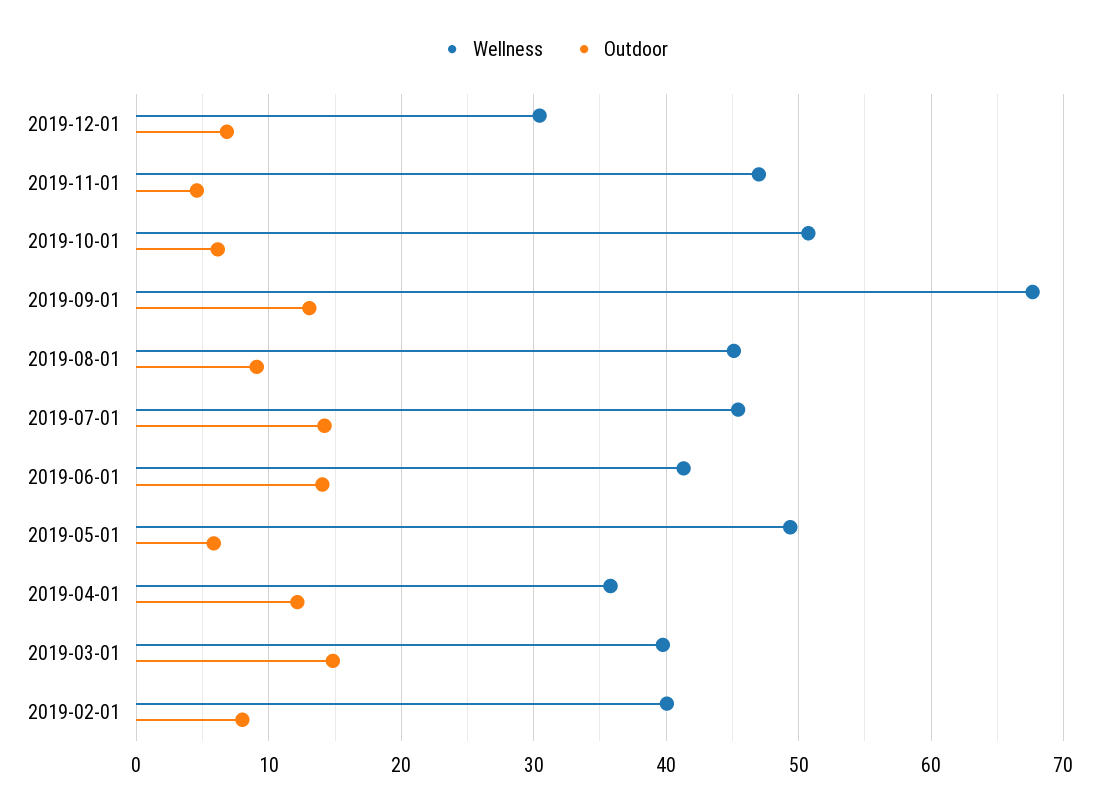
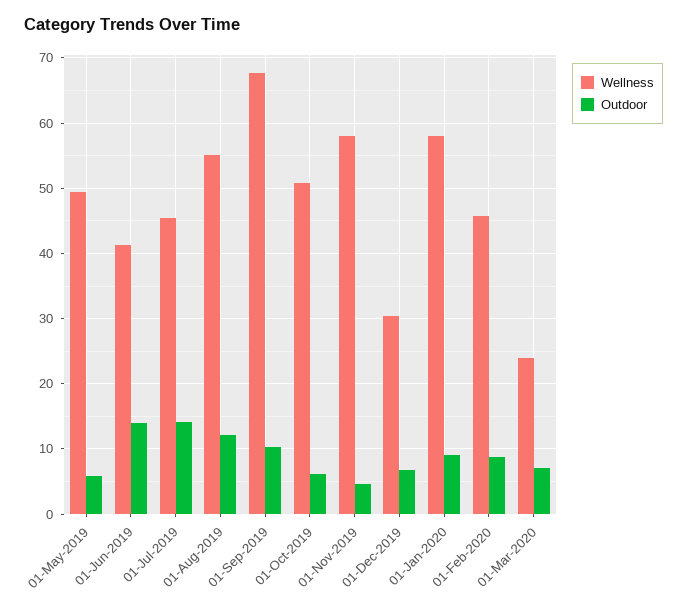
Wellness, 2019-11-01: 47 -> 58
Outdoor, 2019-09-01: 13 -> 10
Wellness, 2019-08-01: 45 -> 55
Outdoor, 2019-08-01: 9 -> 12
Wellness, 2019-04-01: 36 -> none
Outdoor, 2019-04-01: 12 -> none
Wellness, 2019-03-01: 40 -> none
Outdoor, 2019-03-01: 15 -> none
Wellness, 2019-02-01: 40 -> none
Outdoor, 2019-02-01: 8 -> none
Wellness, 01-Jan-2020: none -> 58
Outdoor, 01-Jan-2020: none -> 9
Wellness, 01-Feb-2020: none -> 46
Outdoor, 01-Feb-2020: none -> 9
Wellness, 01-Mar-2020: none -> 24
Outdoor, 01-Mar-2020: none -> 7

